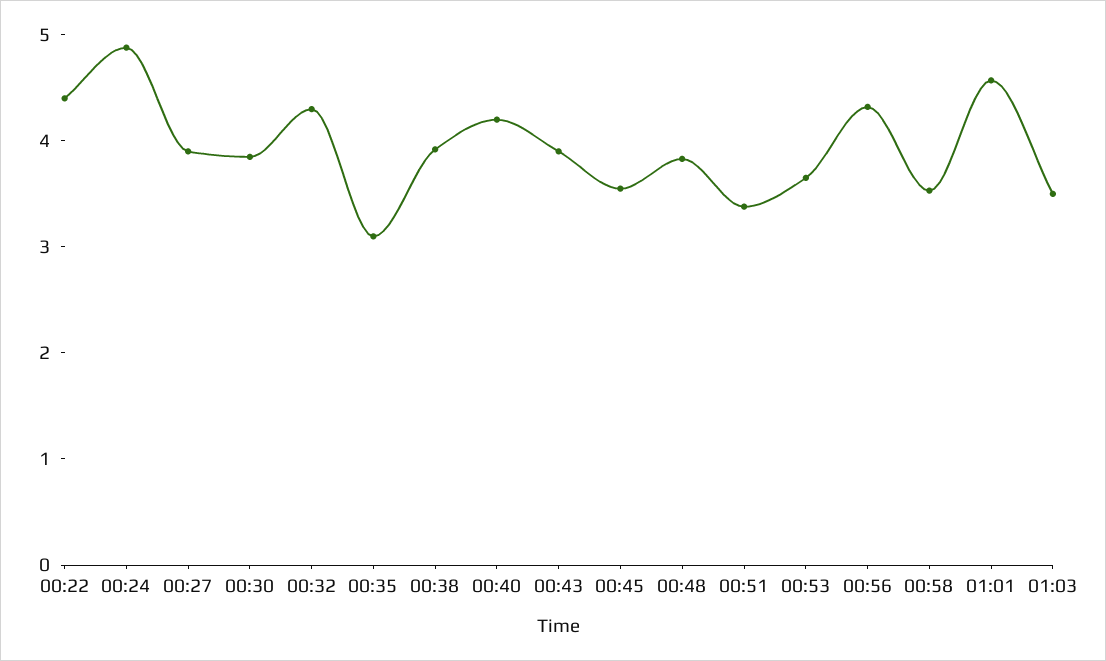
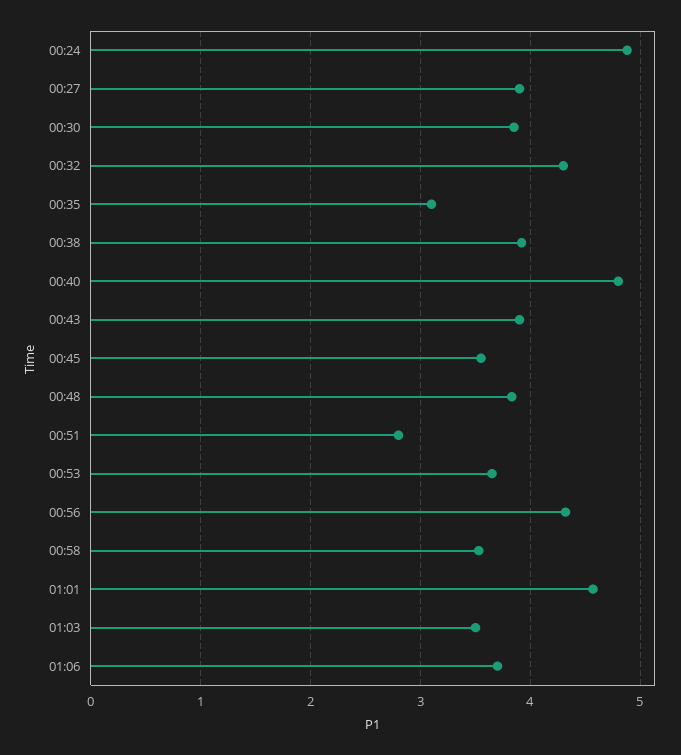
00:22: 4.4 -> none
00:40: 4.2 -> 4.8
00:51: 3.4 -> 2.8
01:06: none -> 3.7

